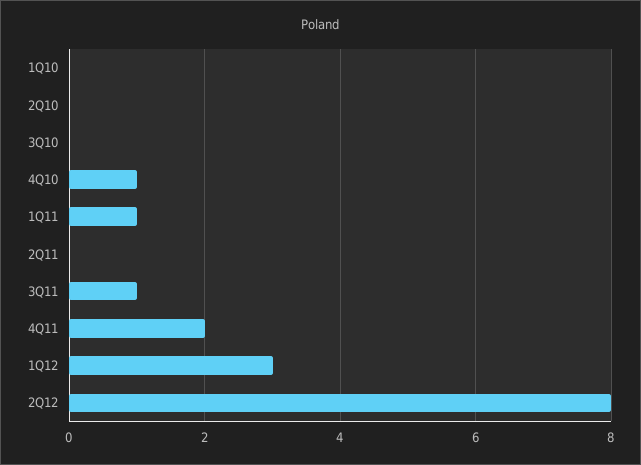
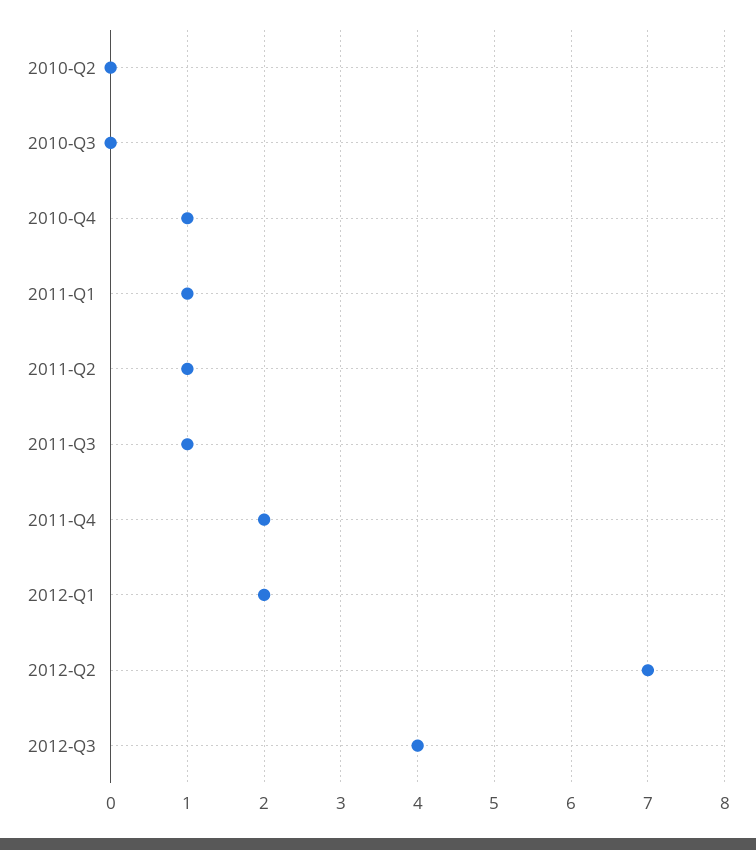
1Q10: 0 -> none
2Q11: 0 -> 1
1Q12: 3 -> 2
2Q12: 8 -> 7
2012-Q3: none -> 4

